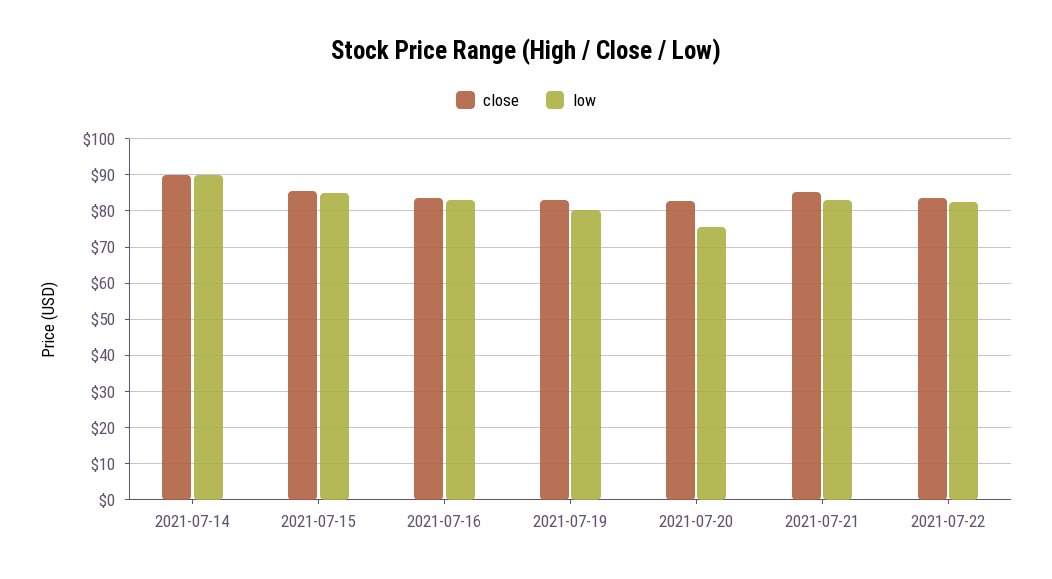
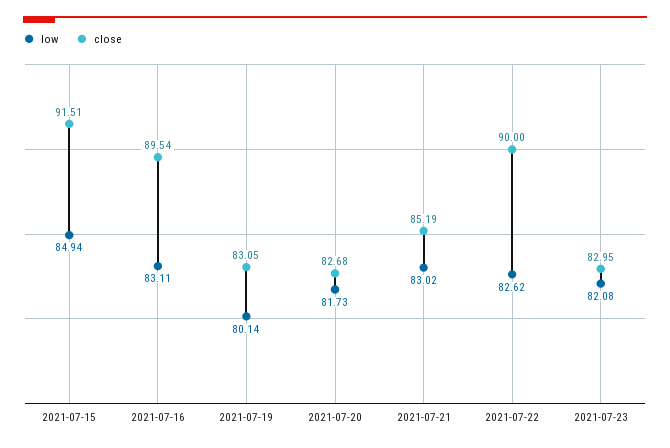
close, 2021-07-14: 90 -> none
low, 2021-07-14: 90 -> none
close, 2021-07-15: 86 -> 91.51
close, 2021-07-16: 84 -> 89.54
low, 2021-07-20: 76 -> 81.73
close, 2021-07-22: 84 -> 90
low, 2021-07-23: none -> 82.08
close, 2021-07-23: none -> 82.95

